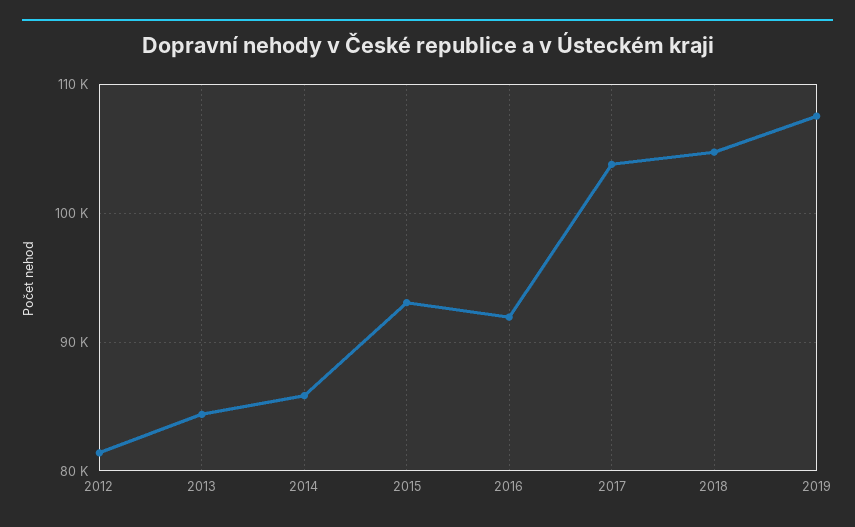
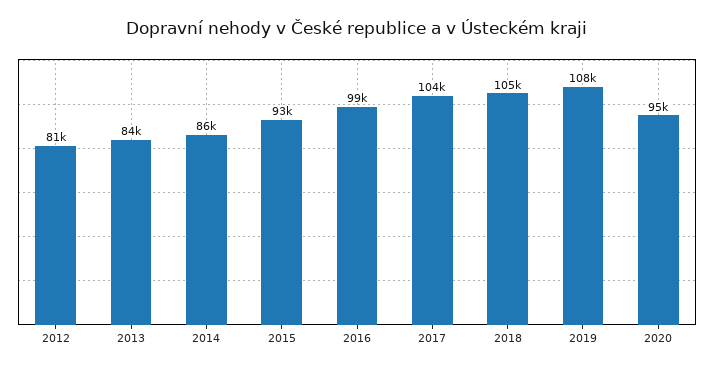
2016: 92000 -> 99000
2020: none -> 95000

